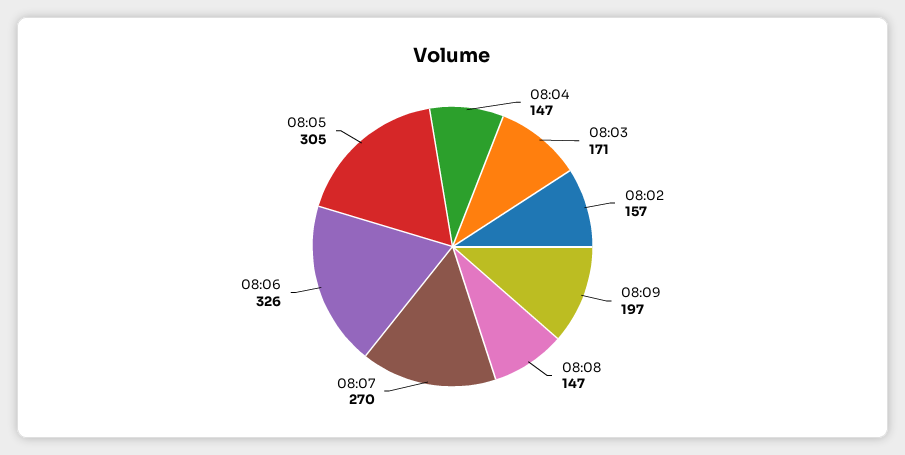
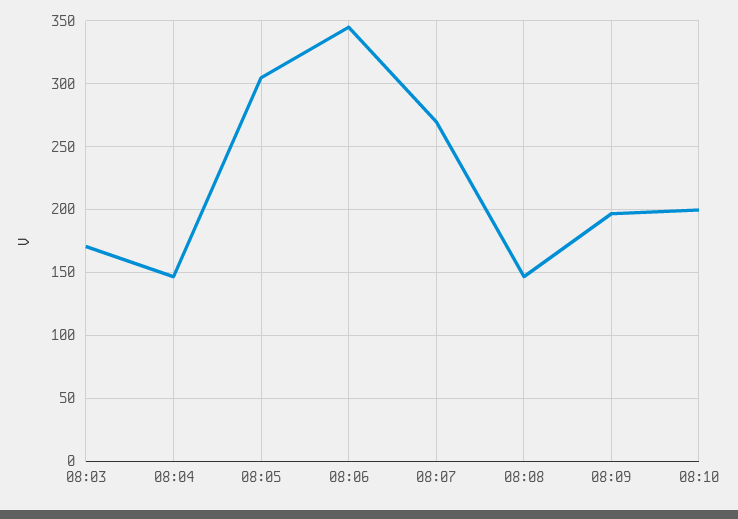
08:02: 157 -> none
08:06: 326 -> 345
08:10: none -> 200

